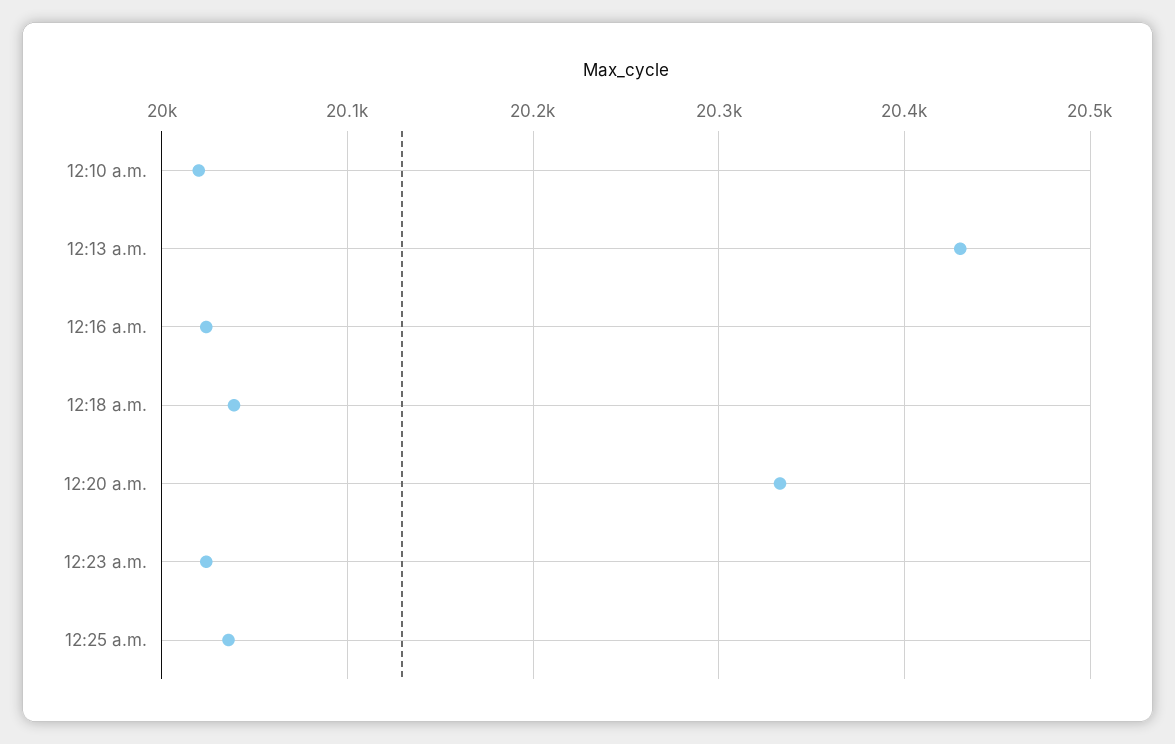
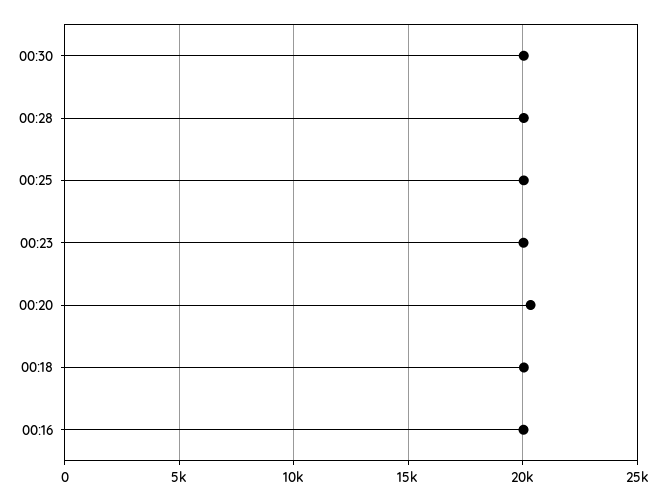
12:10 a.m.: 20020 -> none
12:13 a.m.: 20430 -> none
00:30: none -> 20000
00:28: none -> 20000

